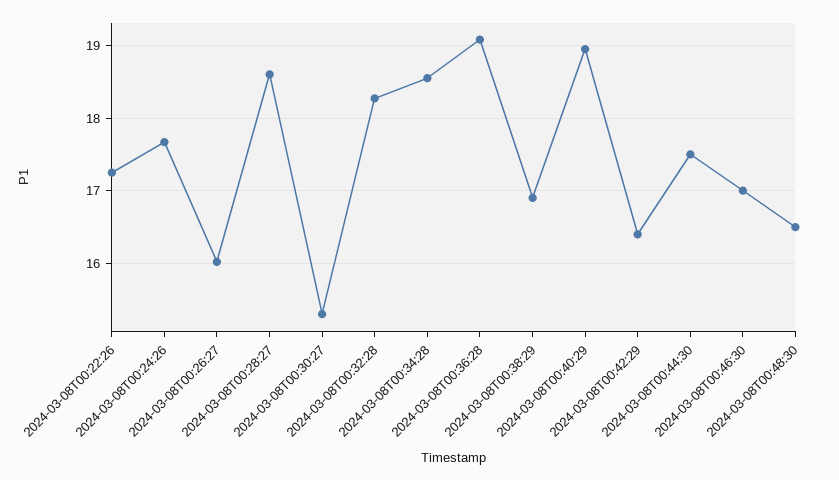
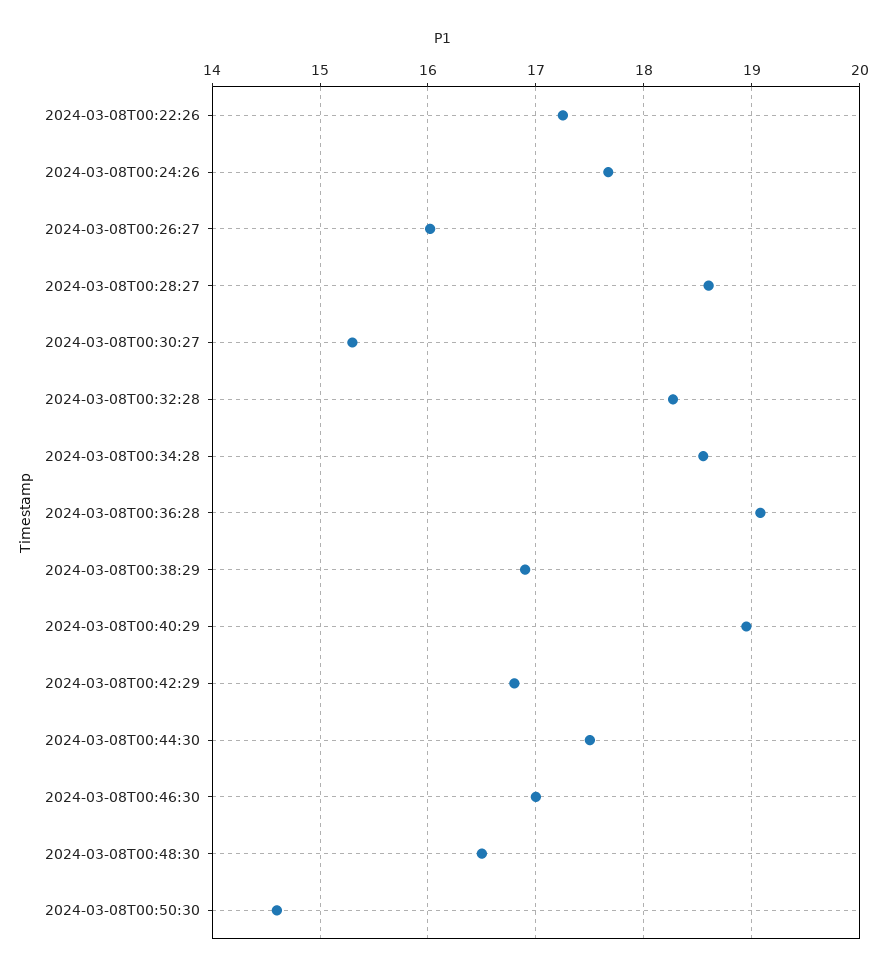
2024-03-08T00:42:29: 16.4 -> 16.8
2024-03-08T00:50:30: none -> 14.6

